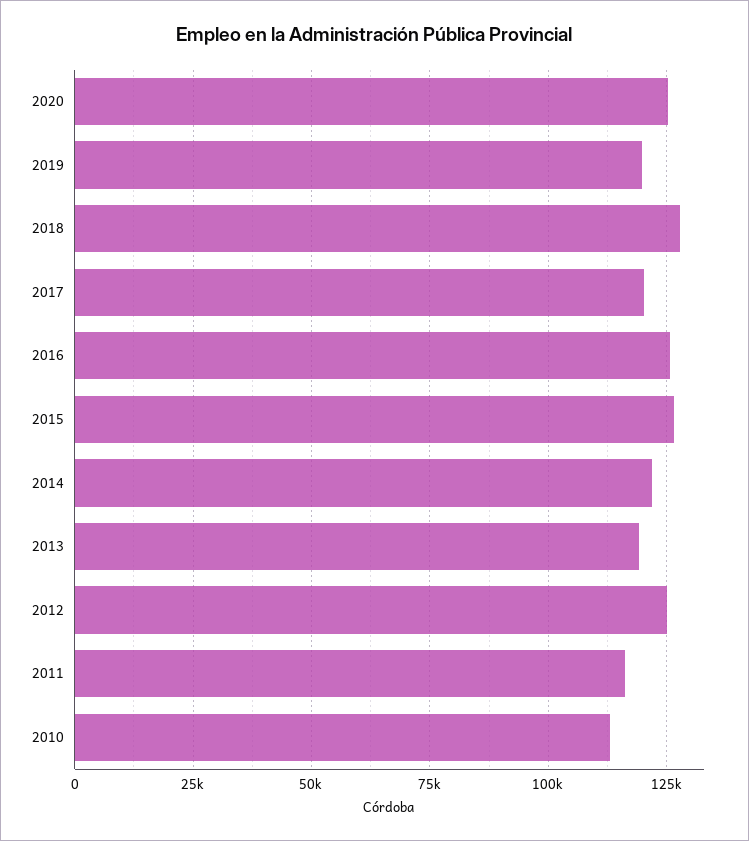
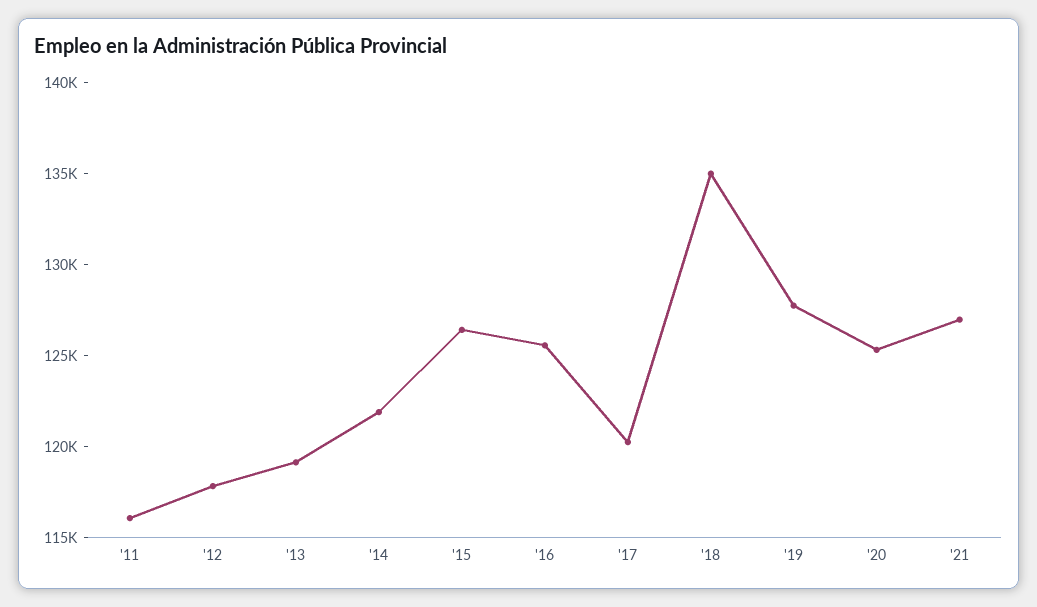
2019: 120000 -> 128000
2018: 127500 -> 135000
2012: 125000 -> 118000
2010: 112500 -> none
'21: none -> 127000

